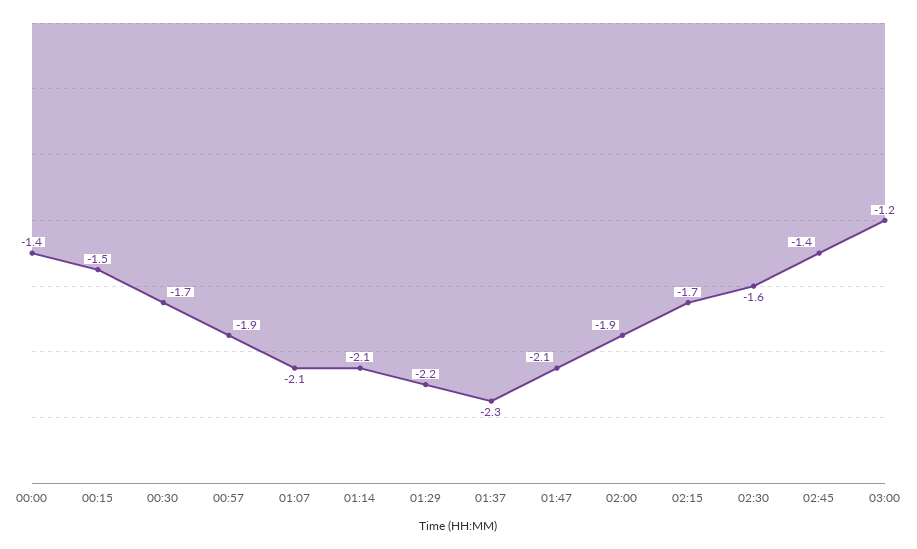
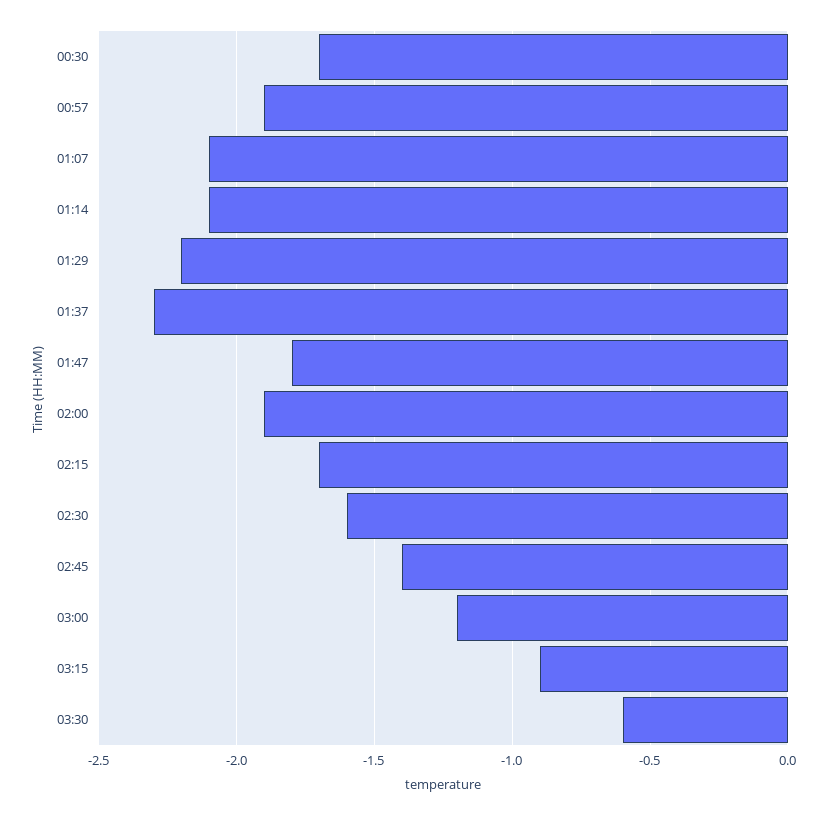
00:00: -1.4 -> none
00:15: -1.5 -> none
01:47: -2.1 -> -1.8
03:15: none -> -0.9
03:30: none -> -0.6

